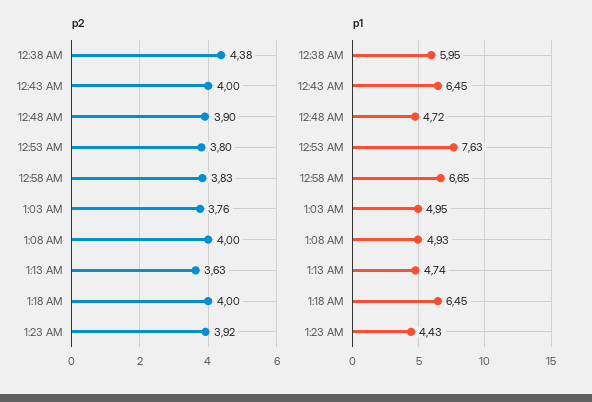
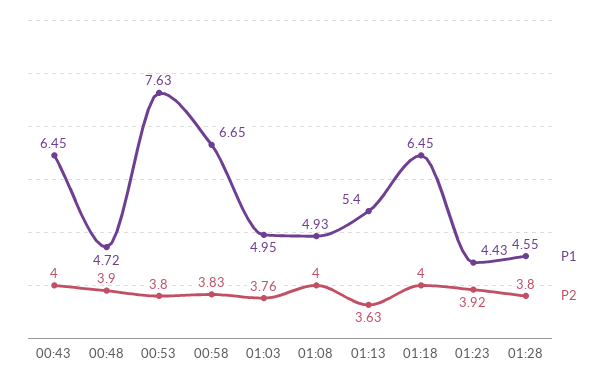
p2, 12:38 AM: 4.38 -> none
p1, 12:38 AM: 5.95 -> none
p1, 1:13 AM: 4.74 -> 5.4
p1, 01:28: none -> 4.55
p2, 01:28: none -> 3.8

